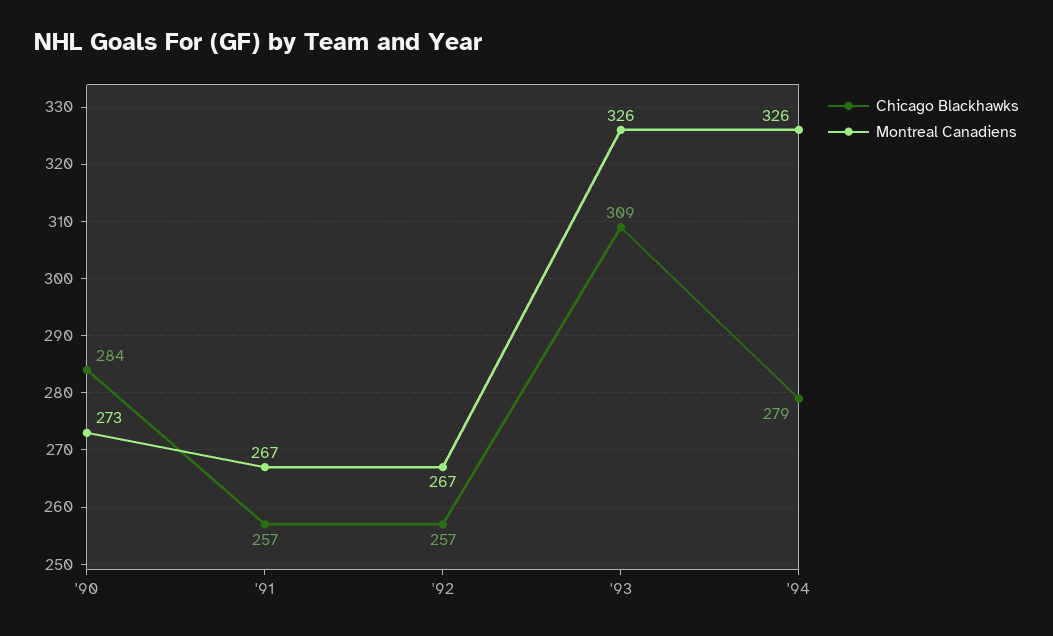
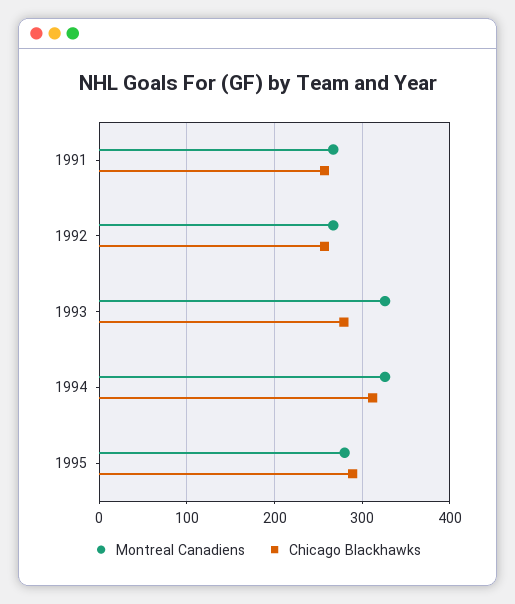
Chicago Blackhawks, '90: 284 -> none
Montreal Canadiens, '90: 273 -> none
Chicago Blackhawks, '93: 309 -> 280
Chicago Blackhawks, '94: 279 -> 310
Montreal Canadiens, 1995: none -> 280
Chicago Blackhawks, 1995: none -> 290

